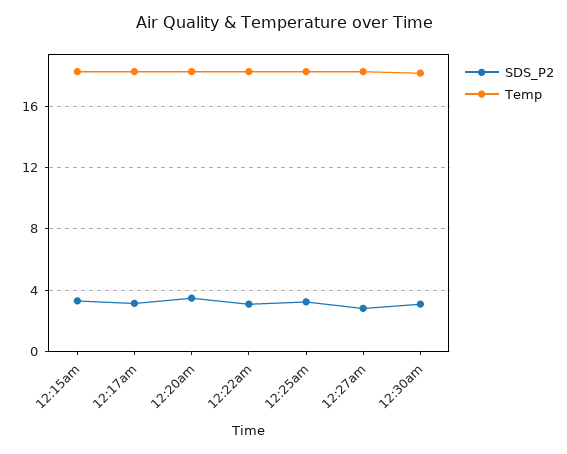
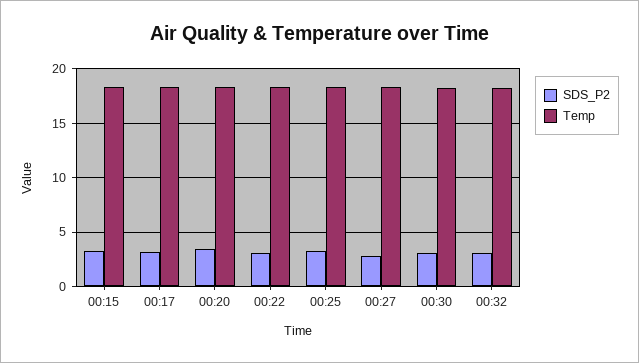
SDS_P2, 00:32: none -> 3
Temp, 00:32: none -> 18

